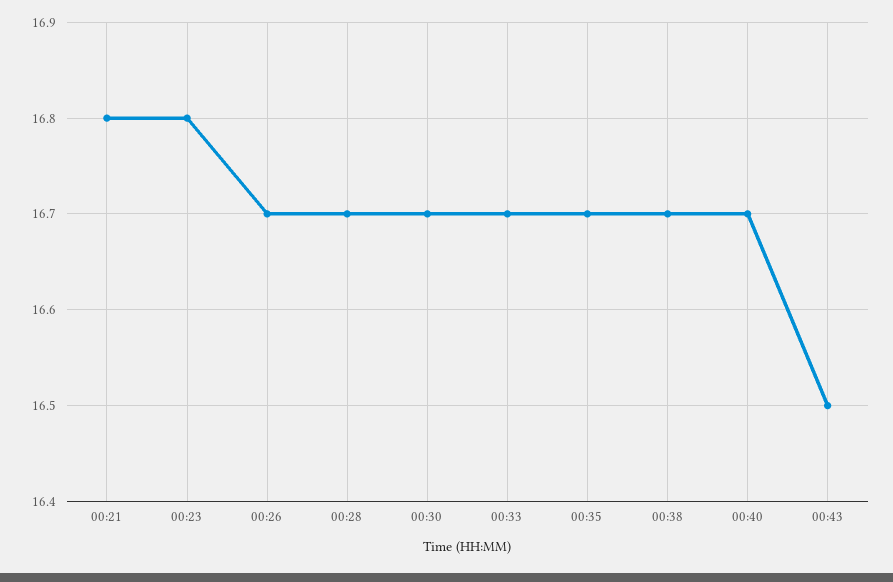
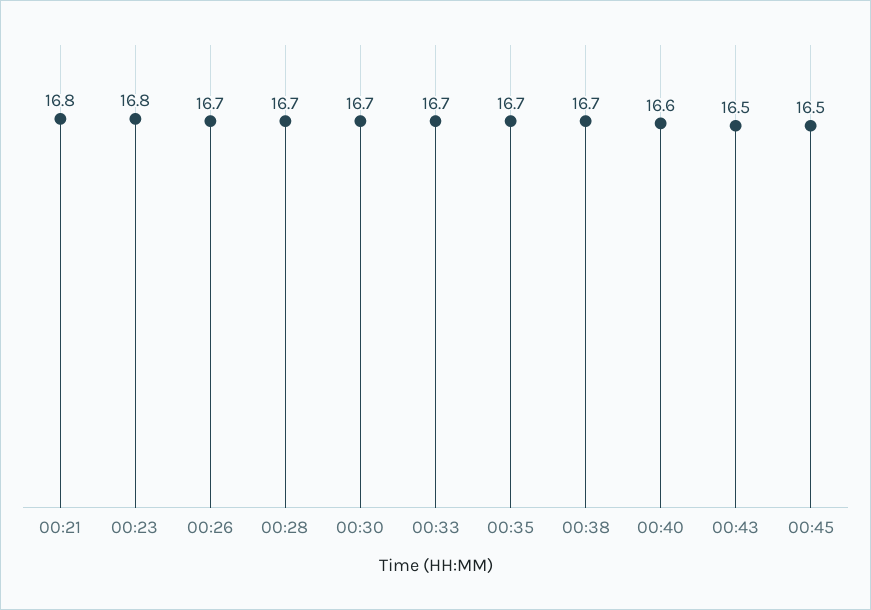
00:40: 16.7 -> 16.6
00:45: none -> 16.5

